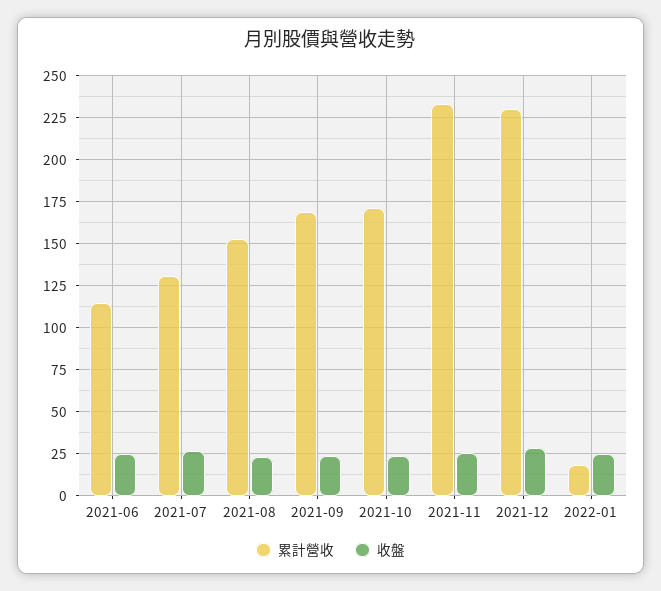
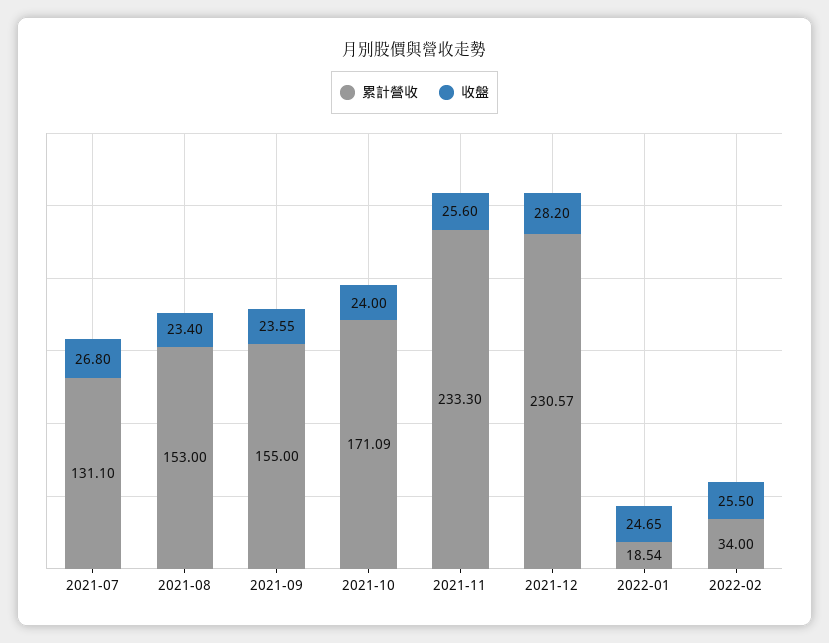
累計營收, 2021-06: 115 -> none
收盤, 2021-06: 25 -> none
累計營收, 2021-09: 170 -> 155
累計營收, 2022-02: none -> 34
收盤, 2022-02: none -> 25.5

